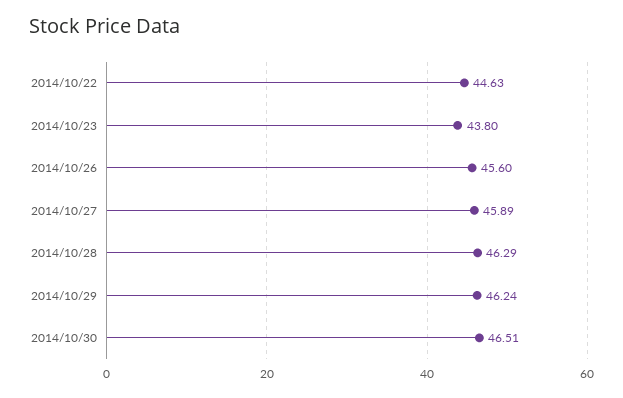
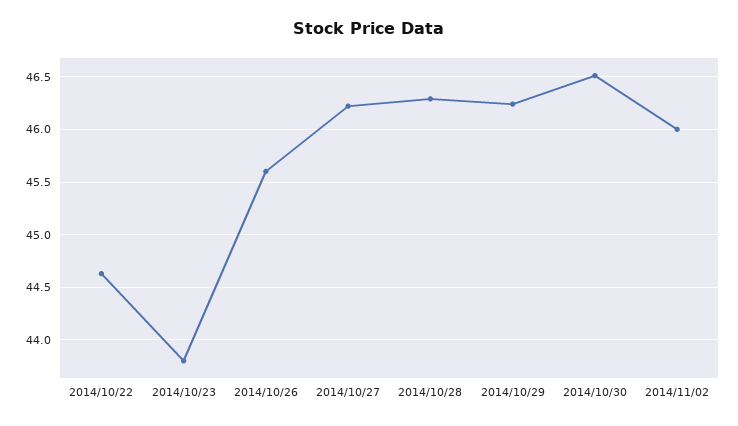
2014/10/27: 45.89 -> 46.2
2014/11/02: none -> 46

